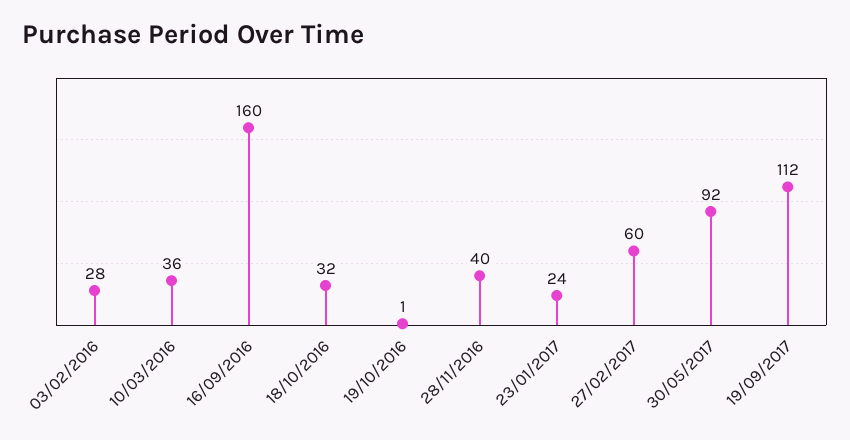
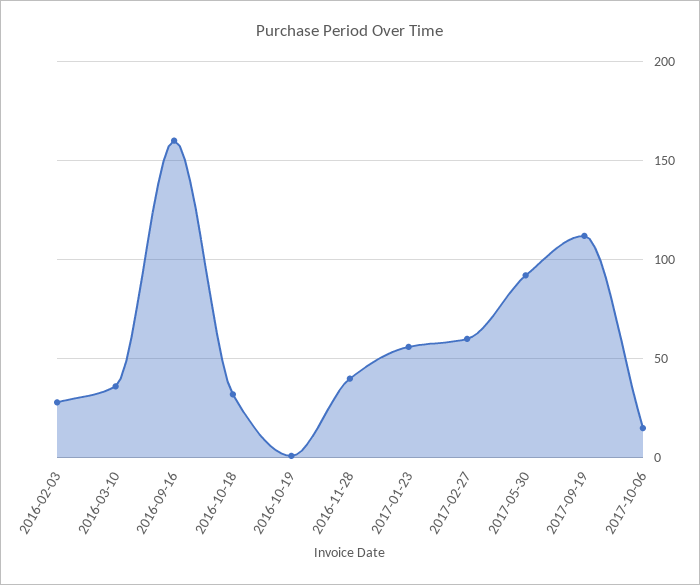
23/01/2017: 24 -> 55
2017-10-06: none -> 15

